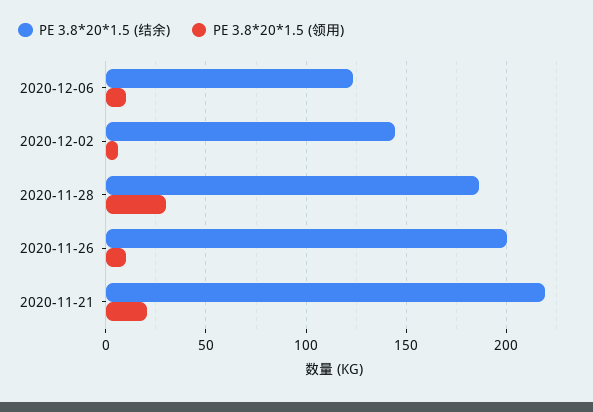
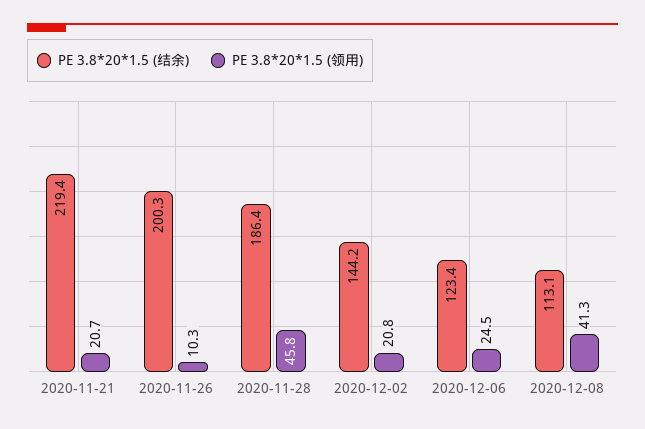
PE 3.8*20*1.5 (领用), 2020-12-06: 10 -> 24.5
PE 3.8*20*1.5 (领用), 2020-12-02: 5 -> 20.8
PE 3.8*20*1.5 (领用), 2020-11-28: 30 -> 45.8
PE 3.8*20*1.5 (结余), 2020-12-08: none -> 113.1
PE 3.8*20*1.5 (领用), 2020-12-08: none -> 41.3

